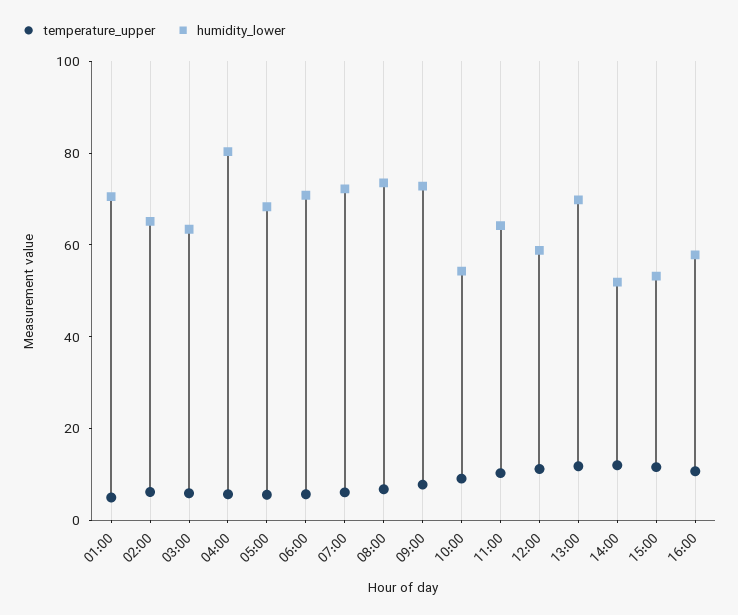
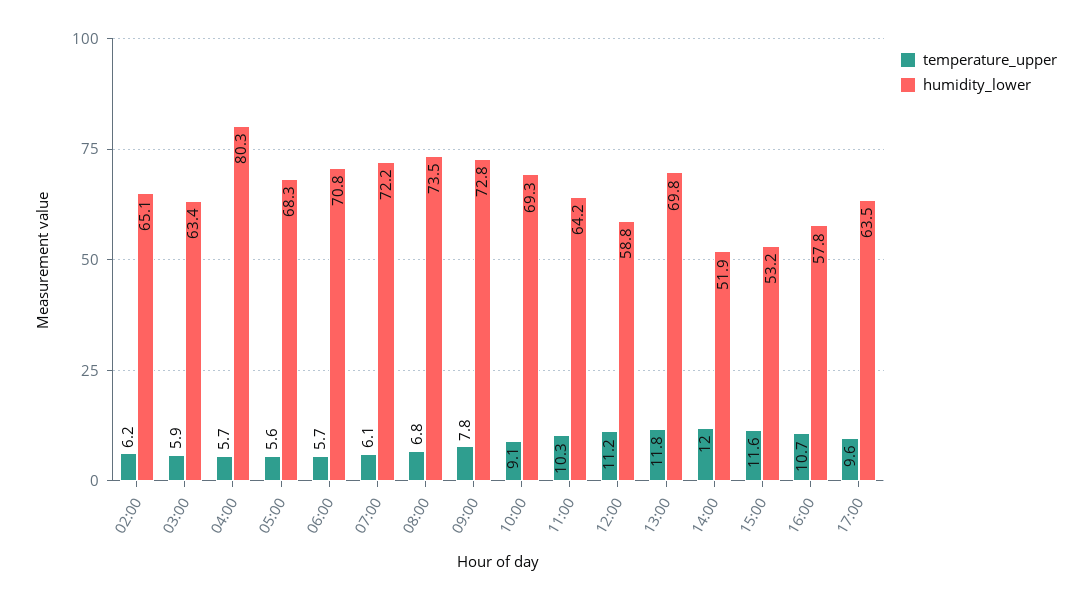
temperature_upper, 01:00: 5 -> none
humidity_lower, 01:00: 70 -> none
humidity_lower, 10:00: 55 -> 69.3
temperature_upper, 17:00: none -> 9.6
humidity_lower, 17:00: none -> 63.5

